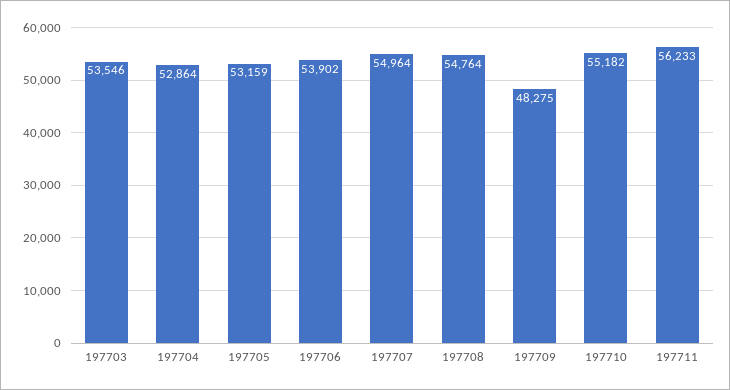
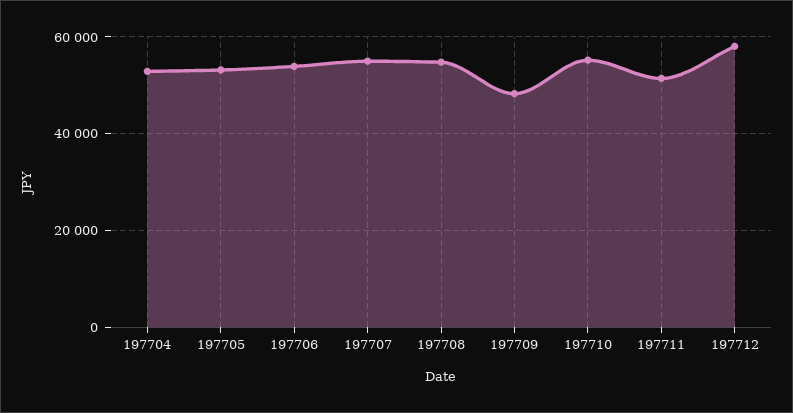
197703: 53546 -> none
197711: 56233 -> 52000
197712: none -> 58000

